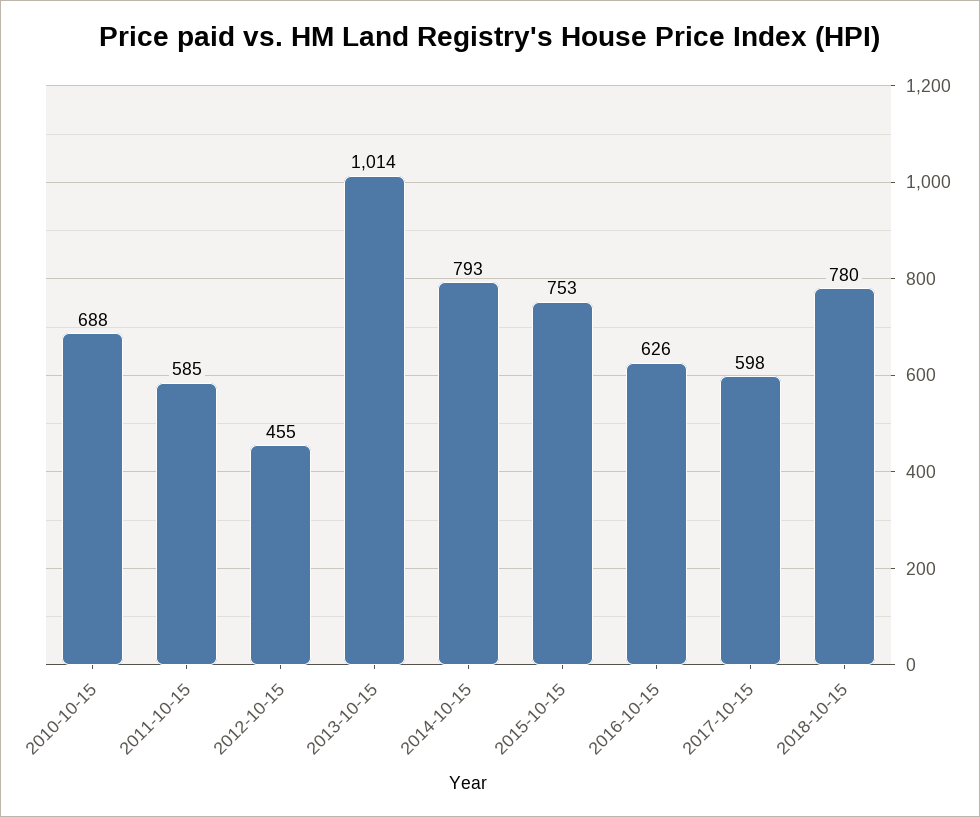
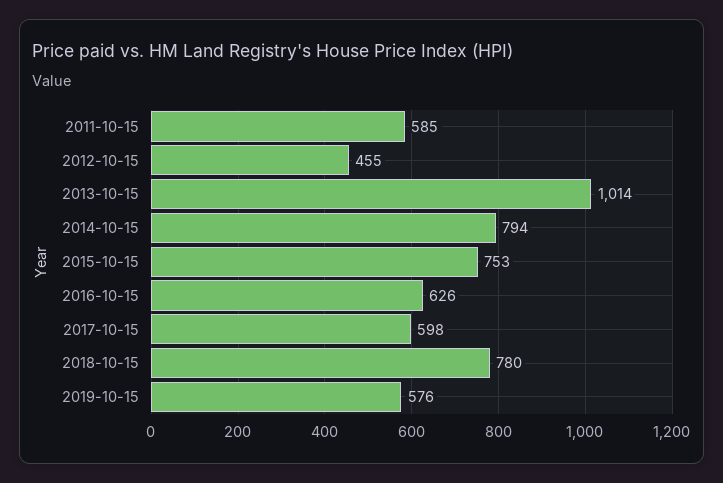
2010-10-15: 688 -> none
2014-10-15: 793 -> 794
2019-10-15: none -> 576

